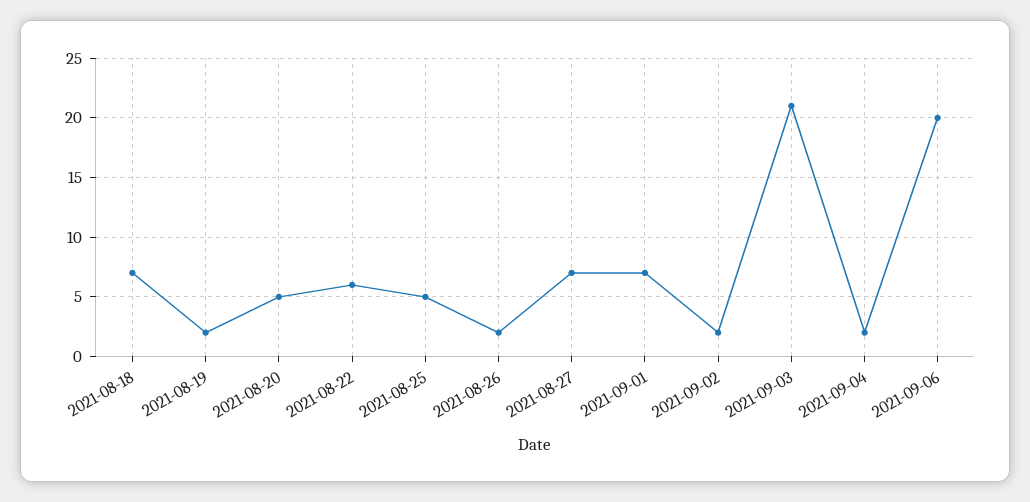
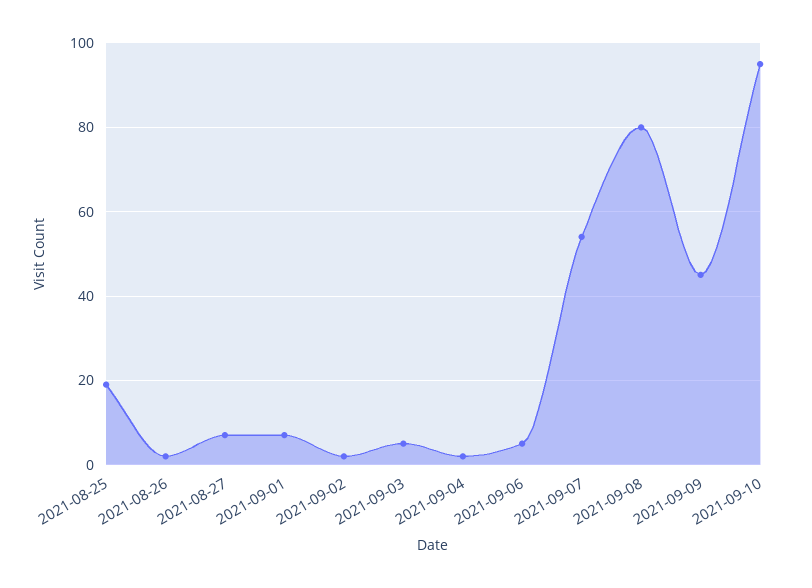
2021-08-18: 7 -> none
2021-08-19: 2 -> none
2021-08-20: 5 -> none
2021-08-22: 6 -> none
2021-08-25: 5 -> 20
2021-09-03: 21 -> 5
2021-09-06: 20 -> 5
2021-09-07: none -> 55
2021-09-08: none -> 80
2021-09-09: none -> 45
2021-09-10: none -> 95

